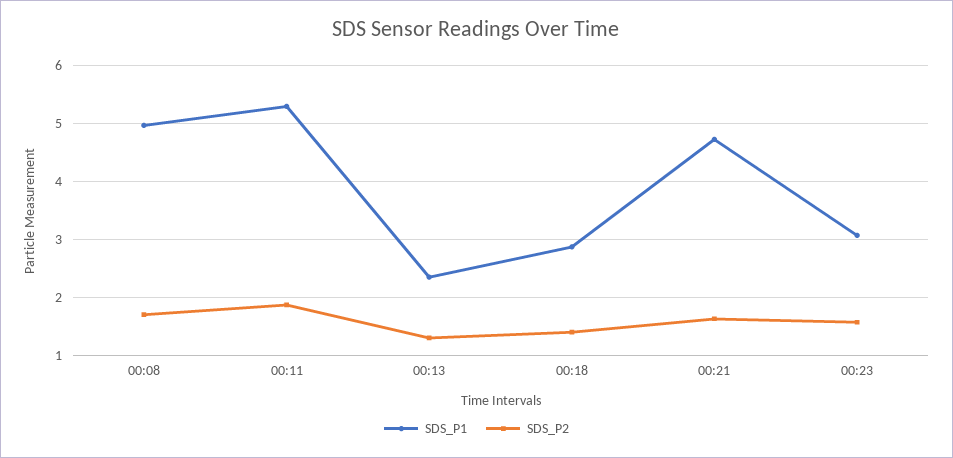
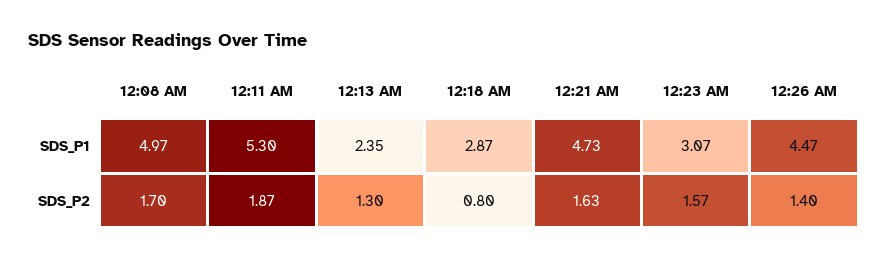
SDS_P2, 00:18: 1.4 -> 0.8
SDS_P1, 12:26 AM: none -> 4.47
SDS_P2, 12:26 AM: none -> 1.4

